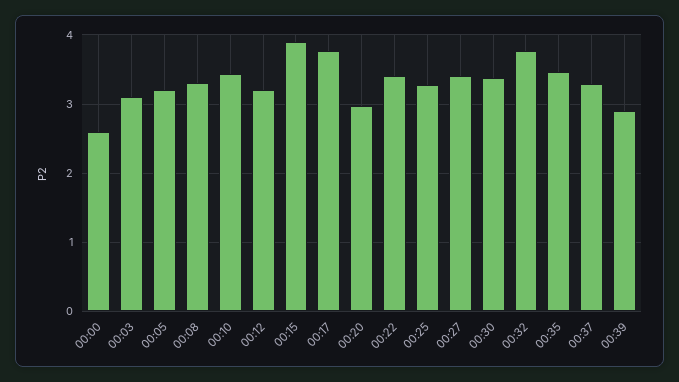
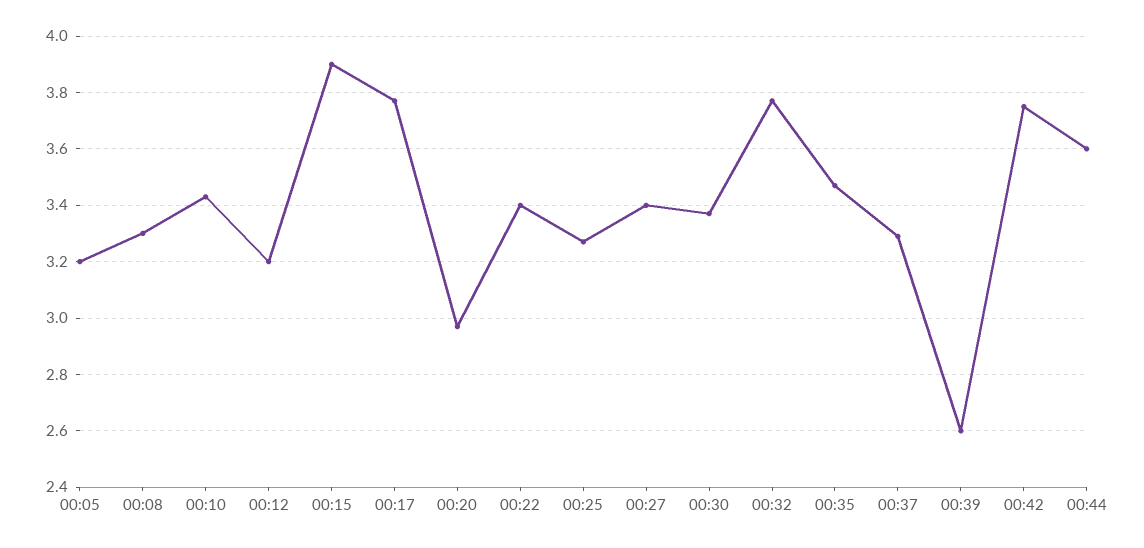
00:00: 2.6 -> none
00:03: 3.1 -> none
00:39: 2.9 -> 2.6
00:42: none -> 3.75
00:44: none -> 3.6

